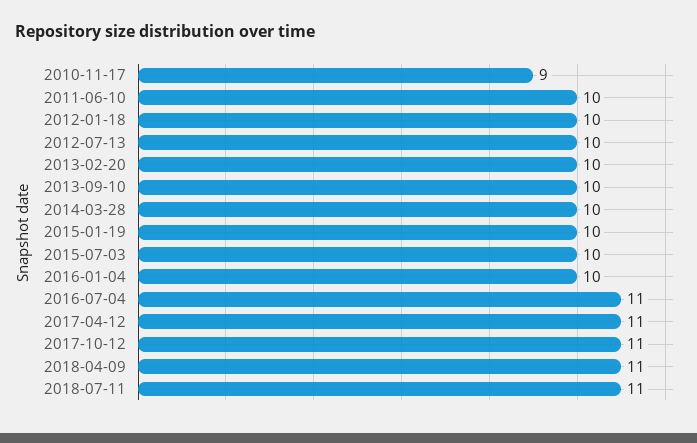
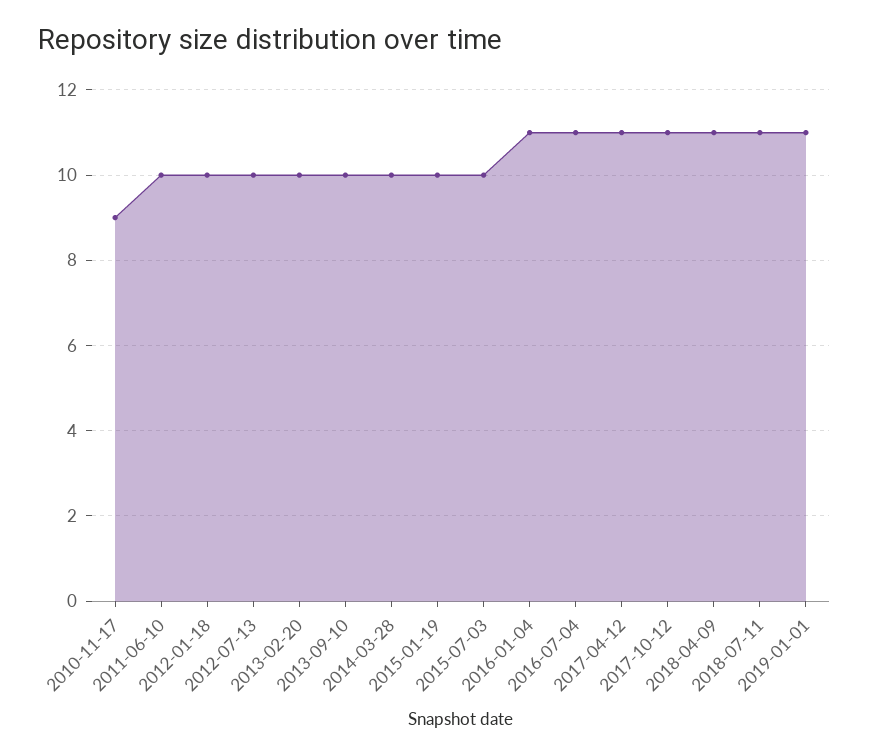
2016-01-04: 10 -> 11
2019-01-01: none -> 11

